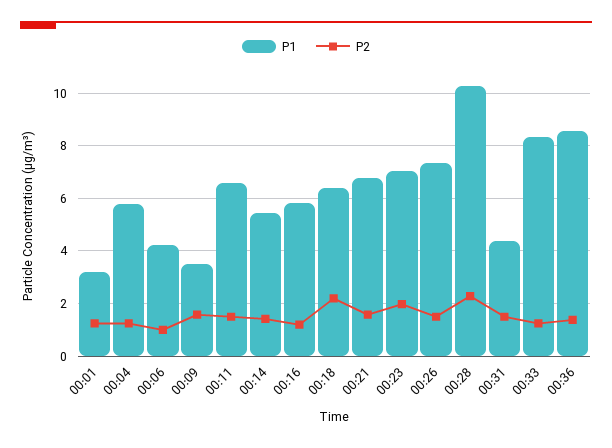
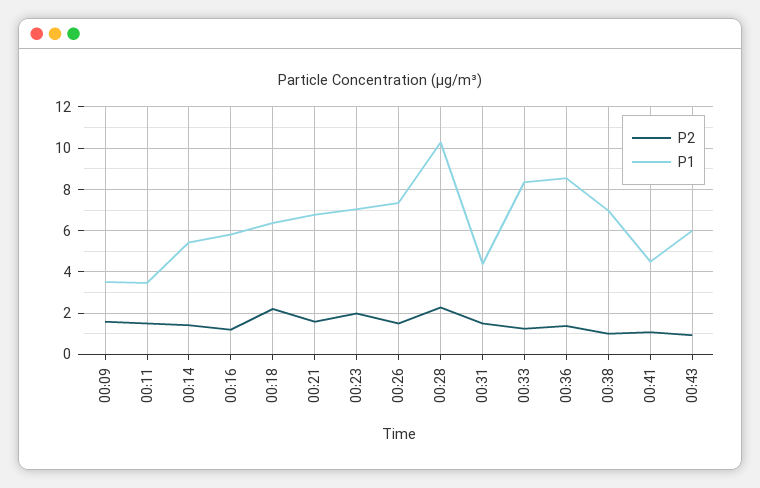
P1, 00:01: 3.25 -> none
P2, 00:01: 1.25 -> none
P1, 00:04: 5.75 -> none
P2, 00:04: 1.25 -> none
P1, 00:06: 4.25 -> none
P2, 00:06: 1 -> none
P1, 00:11: 6.5 -> 3.5
P2, 00:38: none -> 1
P1, 00:38: none -> 7
P2, 00:41: none -> 1
P1, 00:41: none -> 4.5
P2, 00:43: none -> 1
P1, 00:43: none -> 6

